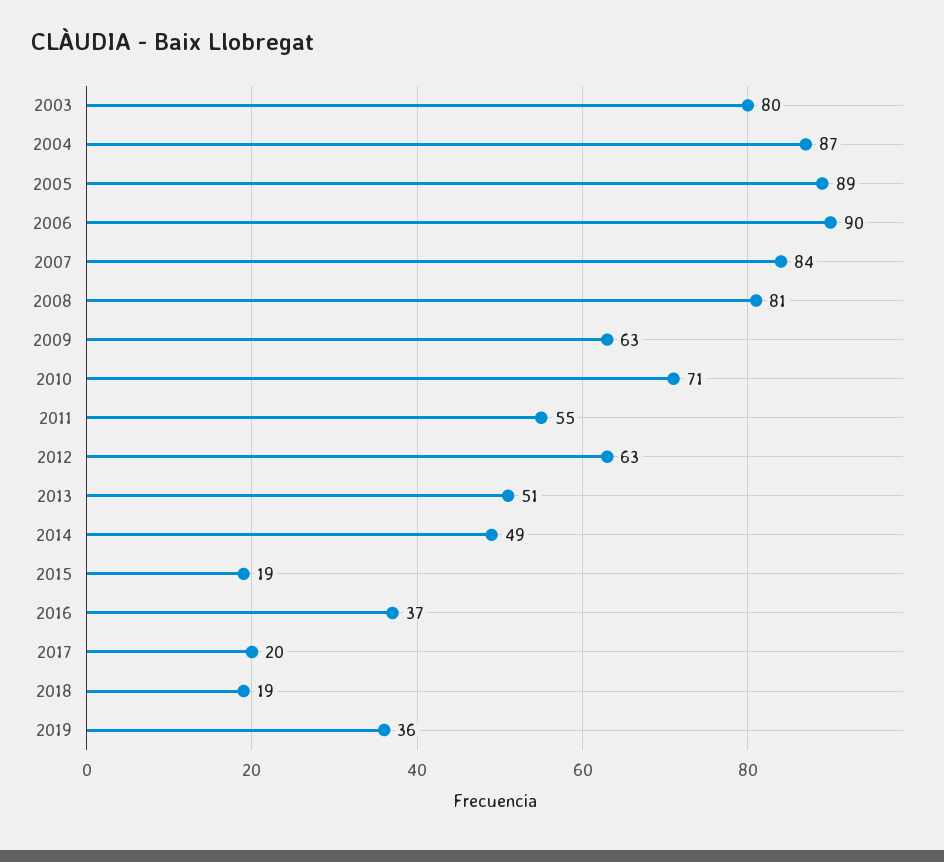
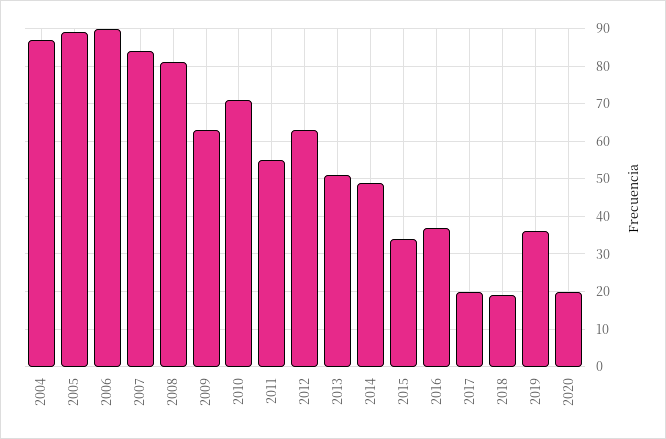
2003: 80 -> none
2015: 19 -> 35
2020: none -> 20

